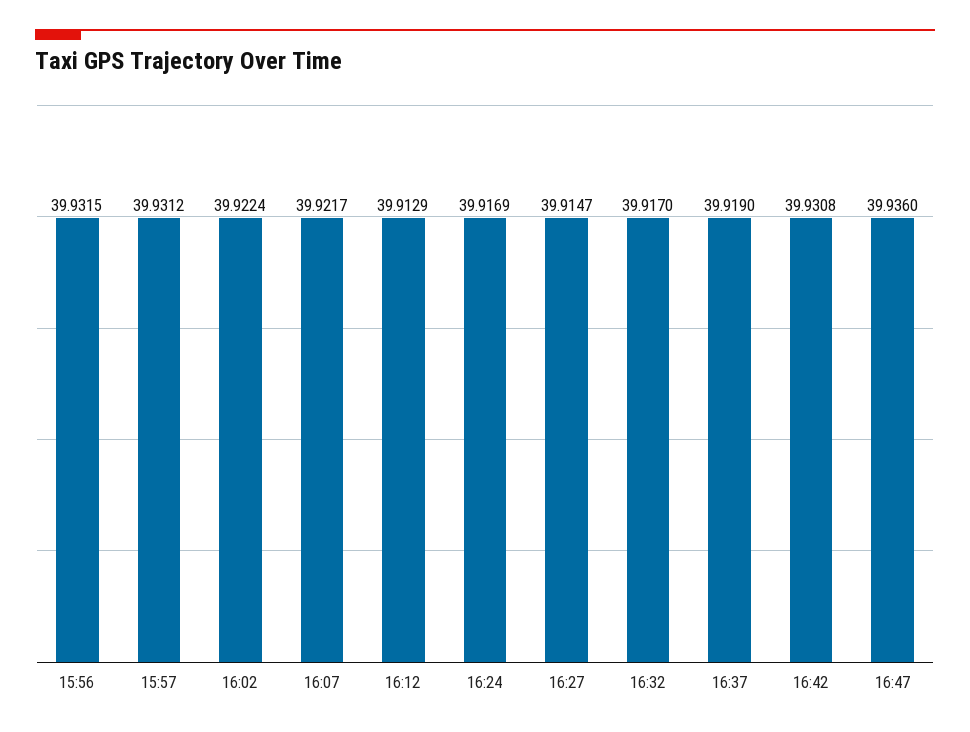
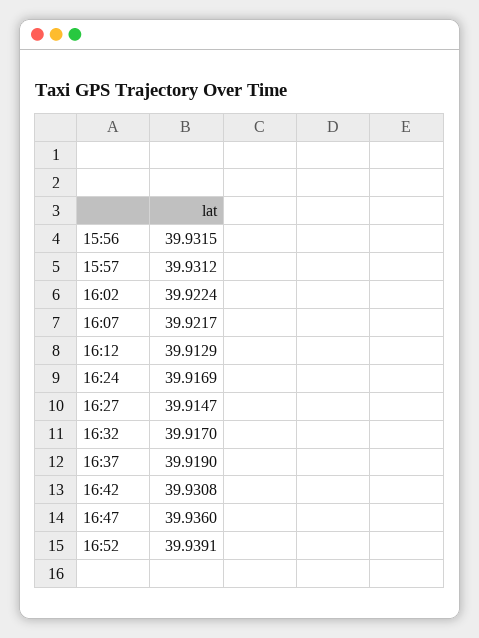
16:52: none -> 39.9391

